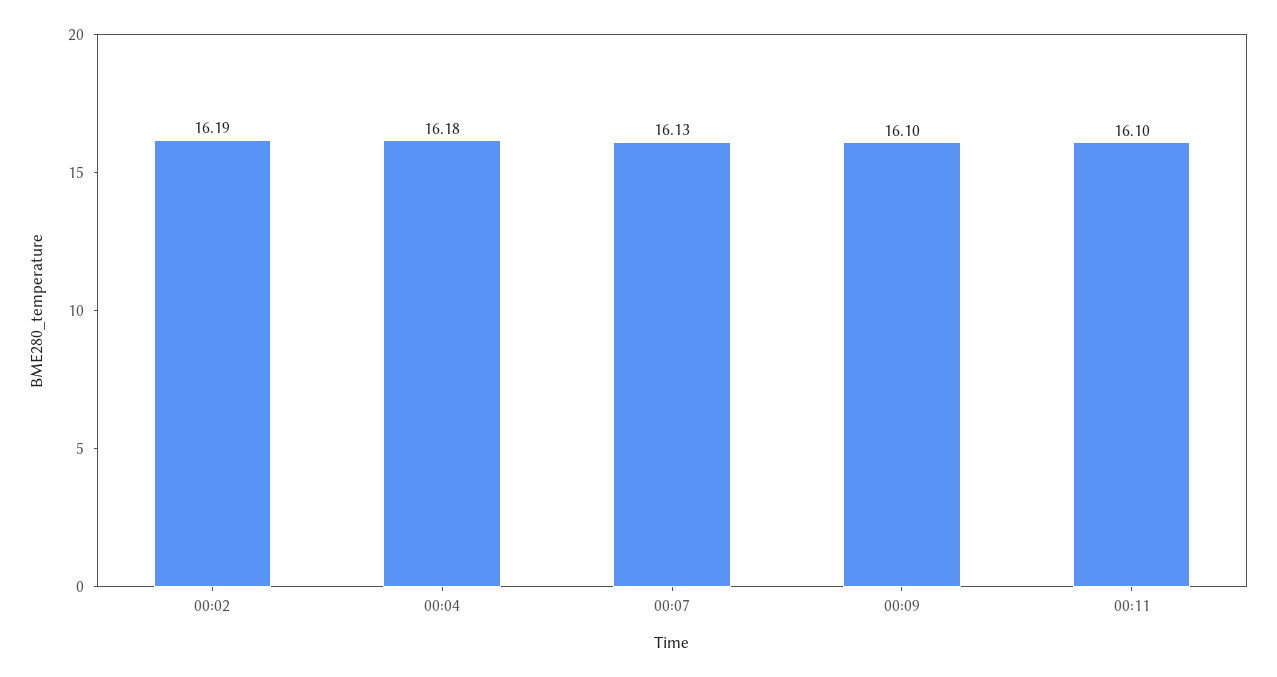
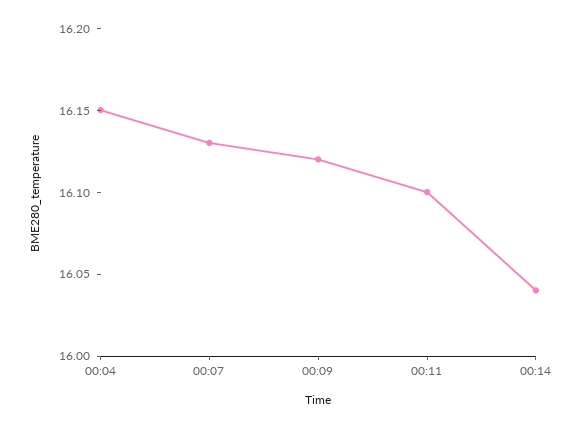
00:02: 16.19 -> none
00:04: 16.18 -> 16.15
00:09: 16.1 -> 16.12
00:14: none -> 16.04

